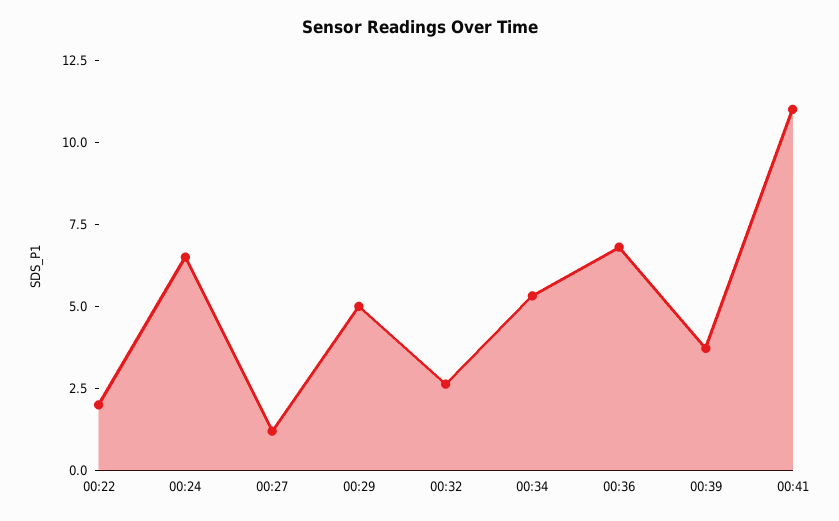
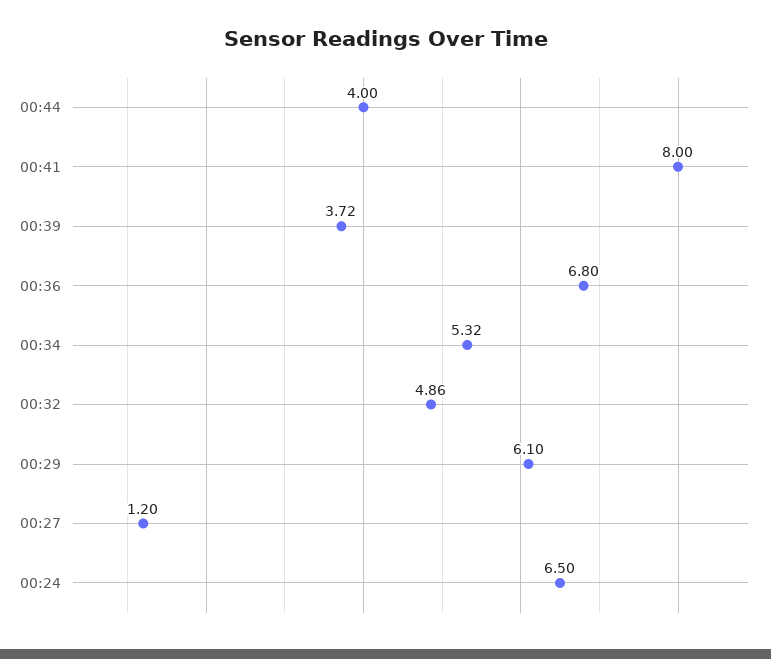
00:22: 2 -> none
00:29: 5 -> 6.1
00:32: 2.5 -> 4.86
00:41: 11 -> 8
00:44: none -> 4

